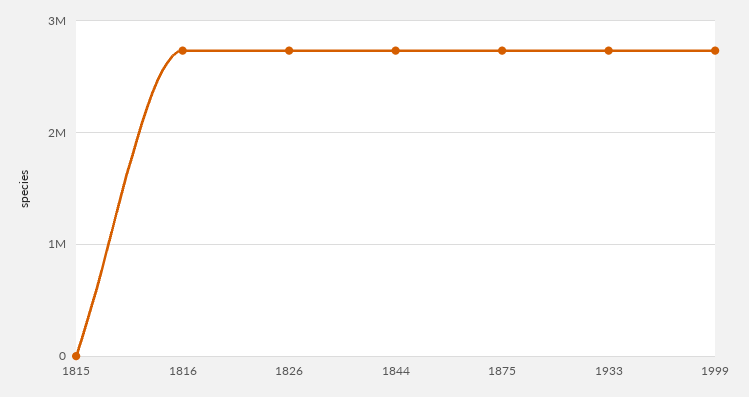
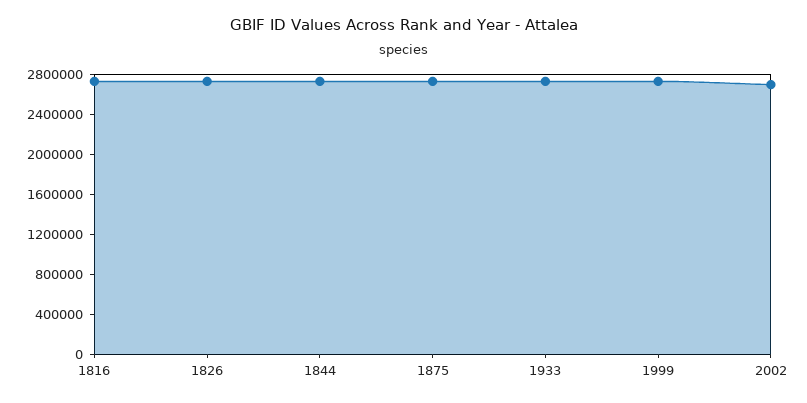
1815: 0 -> none
2002: none -> 2700000

